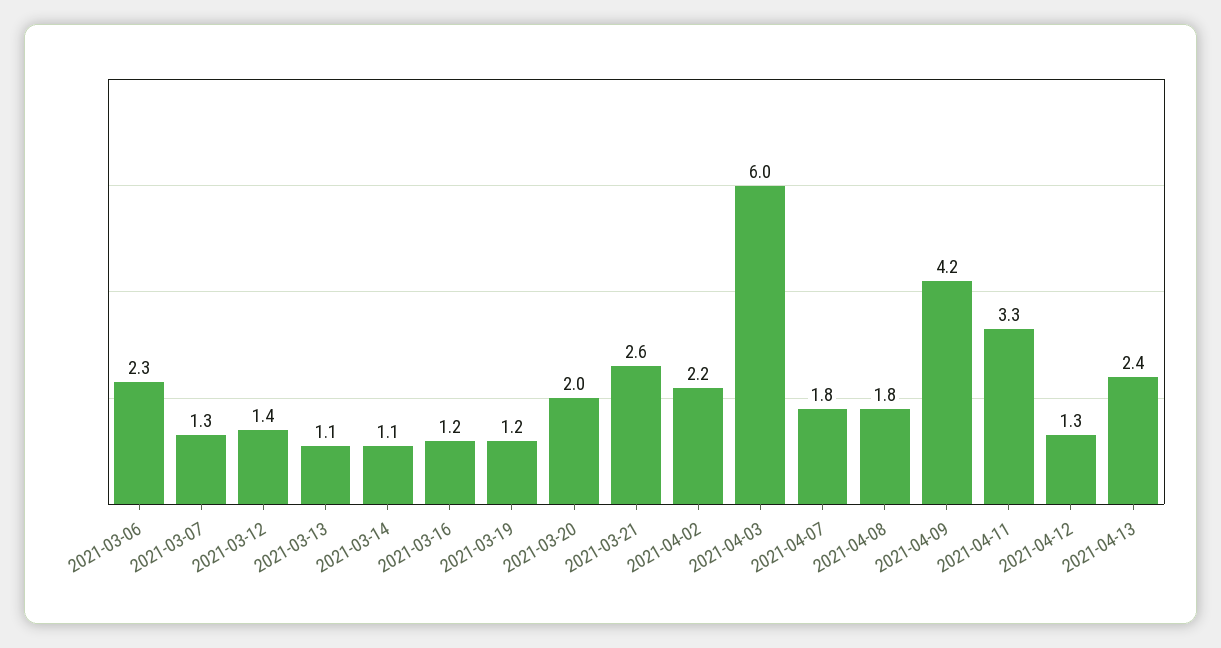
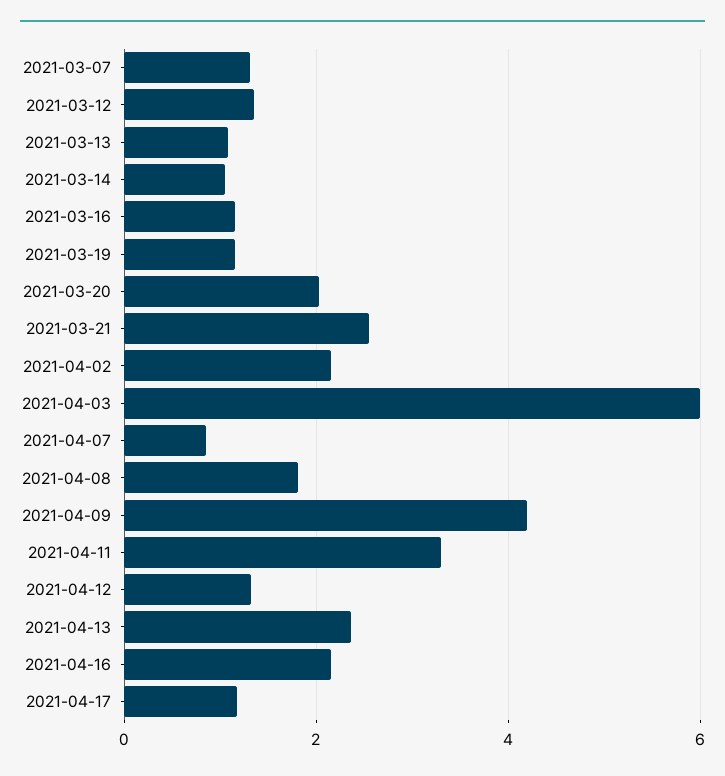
2021-03-06: 2.3 -> none
2021-04-07: 1.8 -> 0.8
2021-04-16: none -> 2.2
2021-04-17: none -> 1.2

